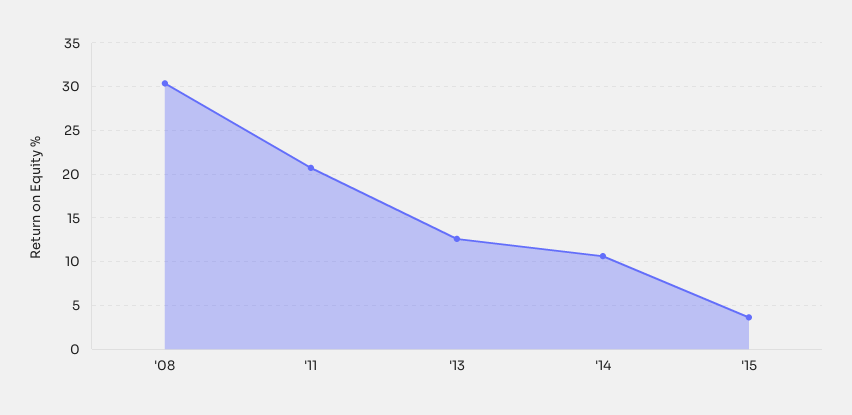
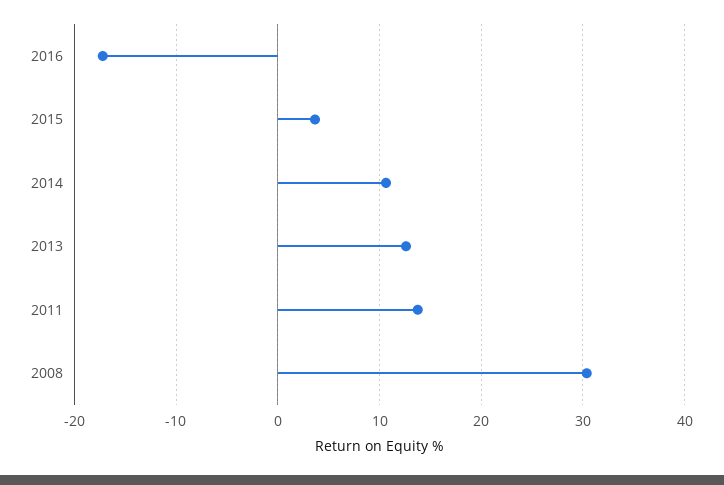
'11: 21 -> 14
2016: none -> -17

